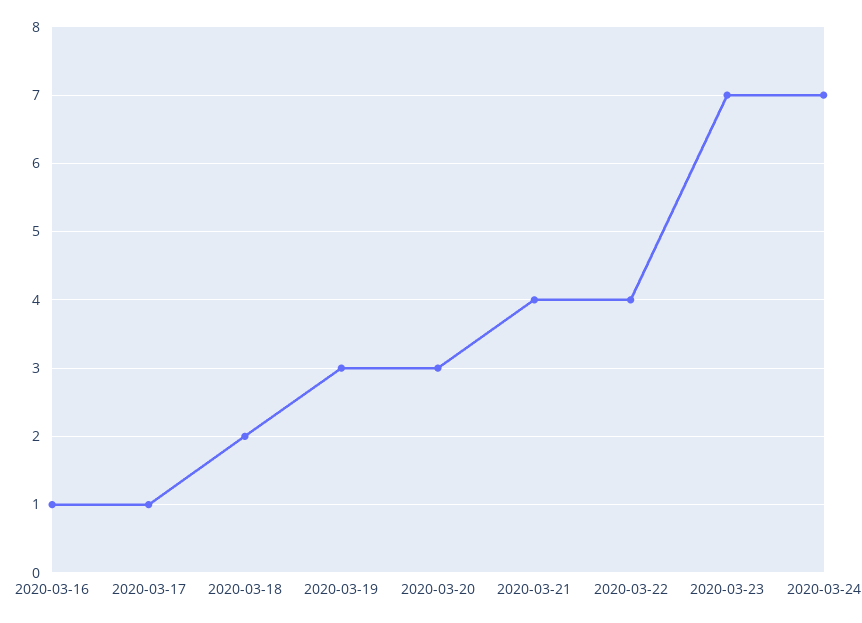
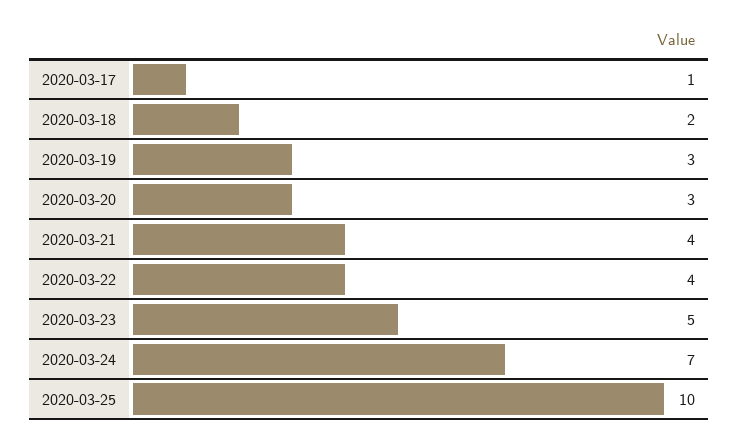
2020-03-16: 1 -> none
2020-03-23: 7 -> 5
2020-03-25: none -> 10

